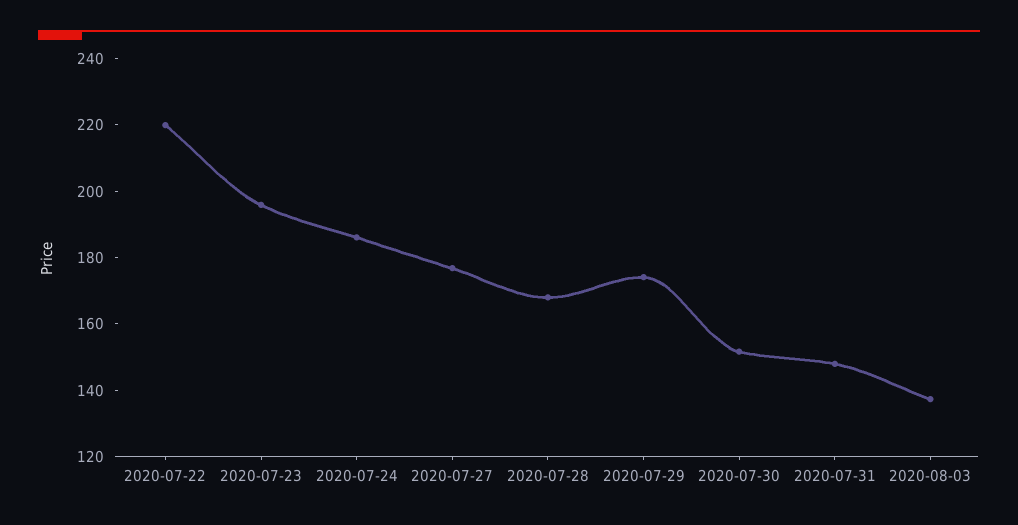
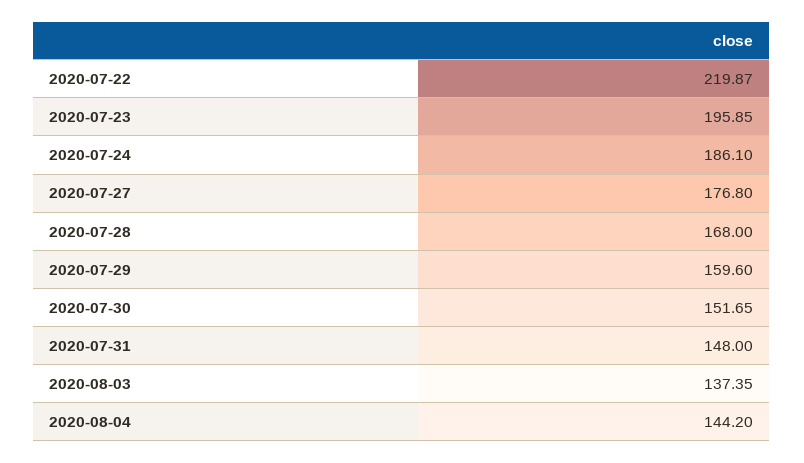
2020-07-29: 175 -> 159.6
2020-08-04: none -> 144.2

